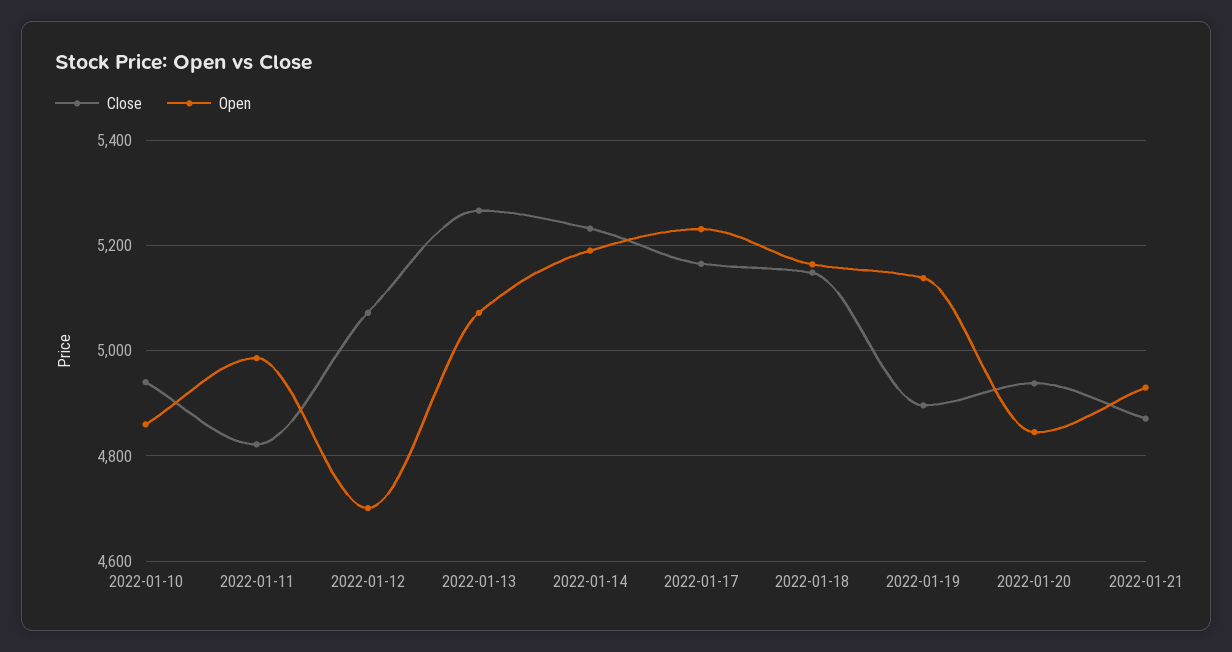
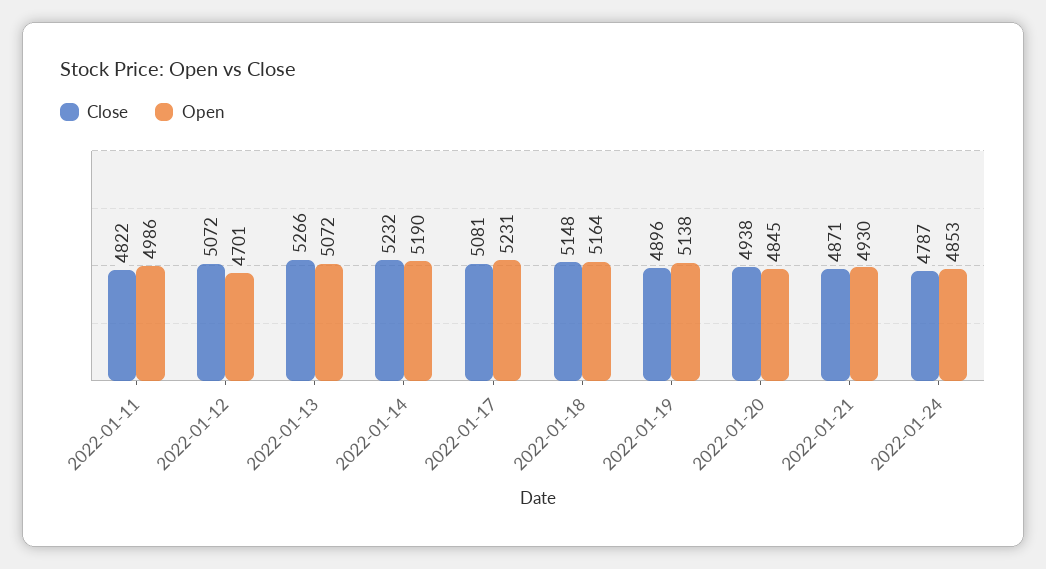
Close, 2022-01-10: 4940 -> none
Open, 2022-01-10: 4860 -> none
Close, 2022-01-17: 5160 -> 5081
Close, 2022-01-24: none -> 4787
Open, 2022-01-24: none -> 4853

